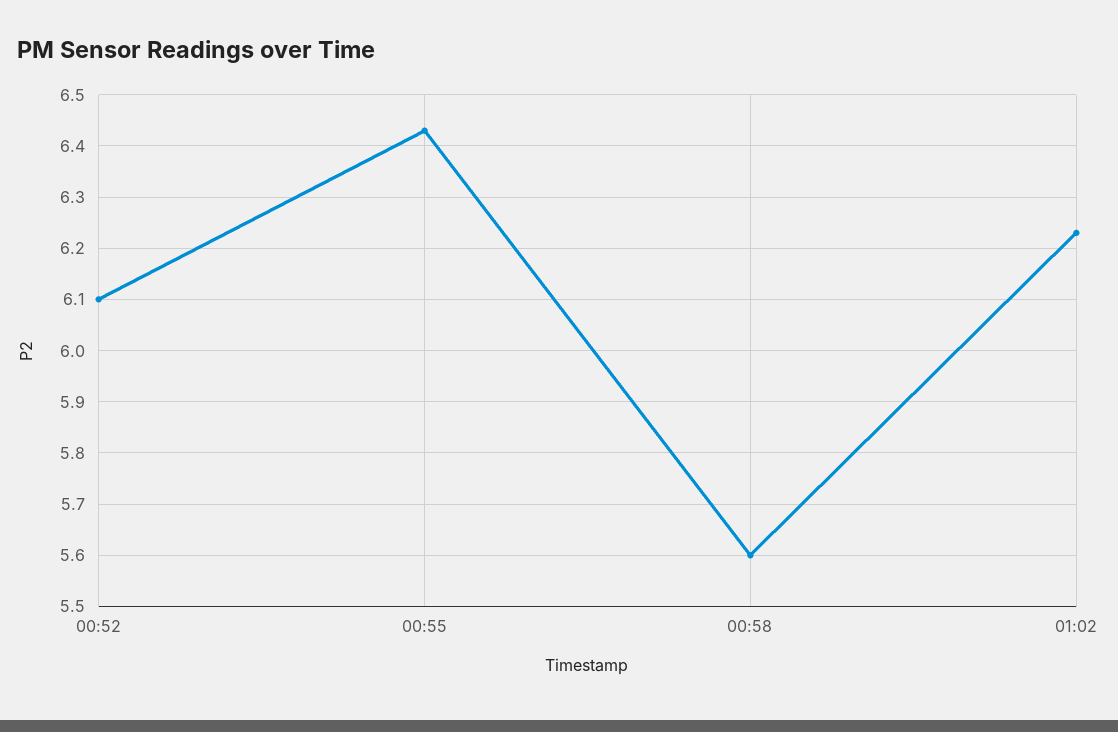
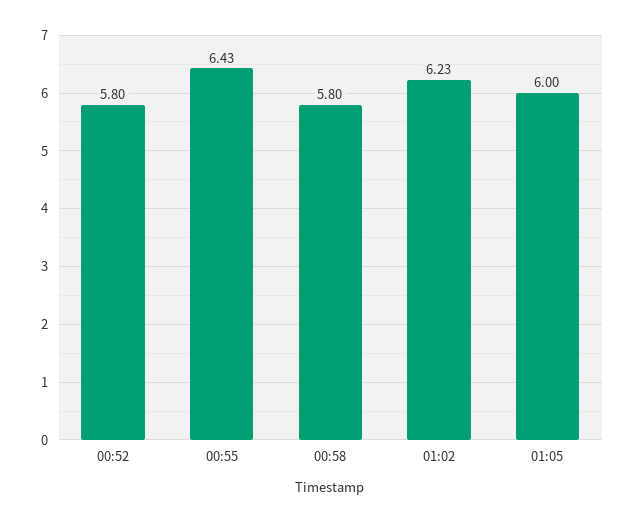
00:52: 6.1 -> 5.8
00:58: 5.6 -> 5.8
01:05: none -> 6

